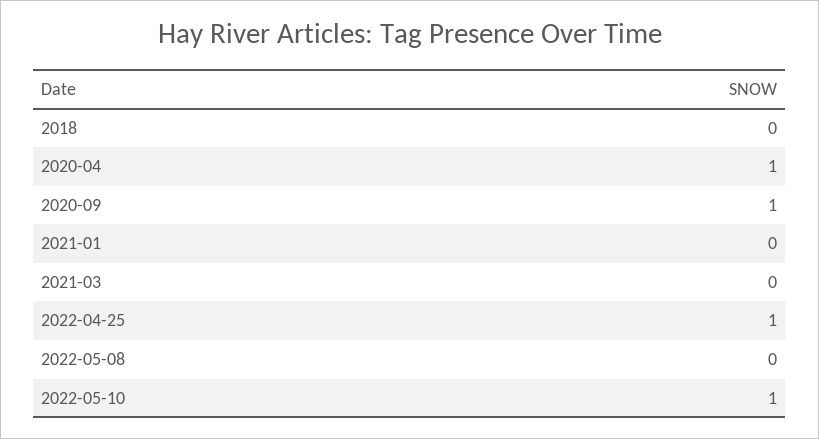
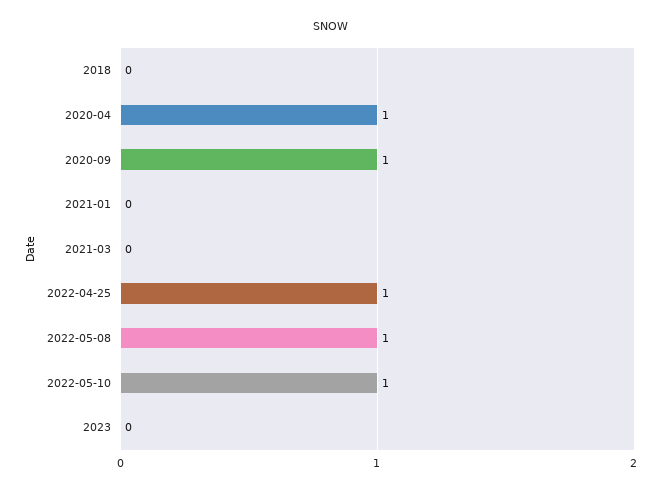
2022-05-08: 0 -> 1
2023: none -> 0

